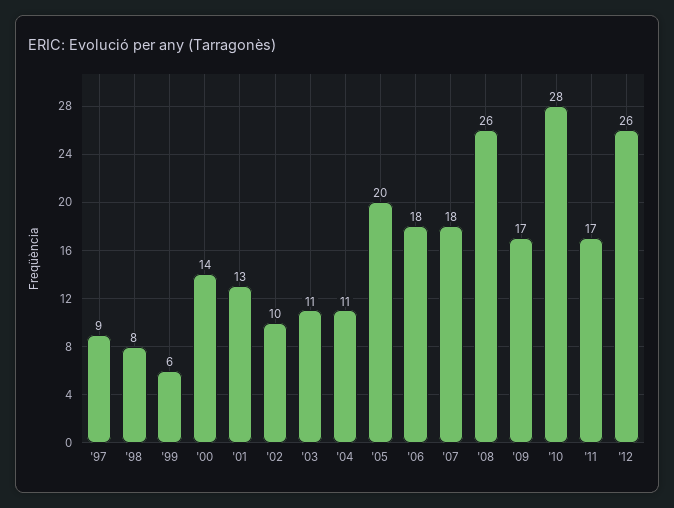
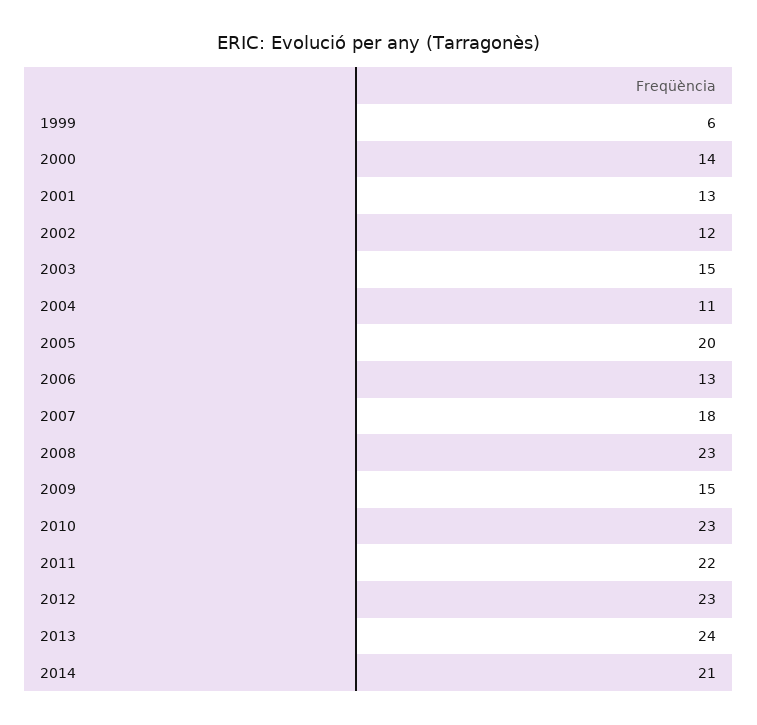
'97: 9 -> none
'98: 8 -> none
'02: 10 -> 12
'03: 11 -> 15
'06: 18 -> 13
'08: 26 -> 23
'09: 17 -> 15
'10: 28 -> 23
'11: 17 -> 22
'12: 26 -> 23
2013: none -> 24
2014: none -> 21

